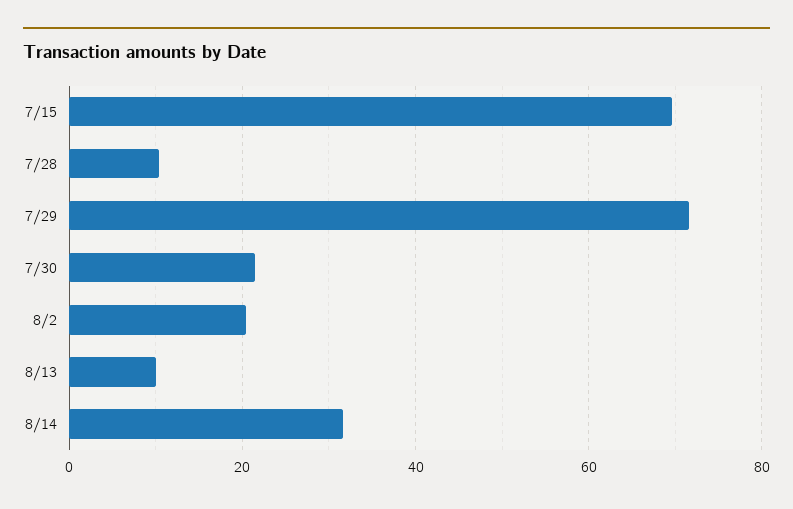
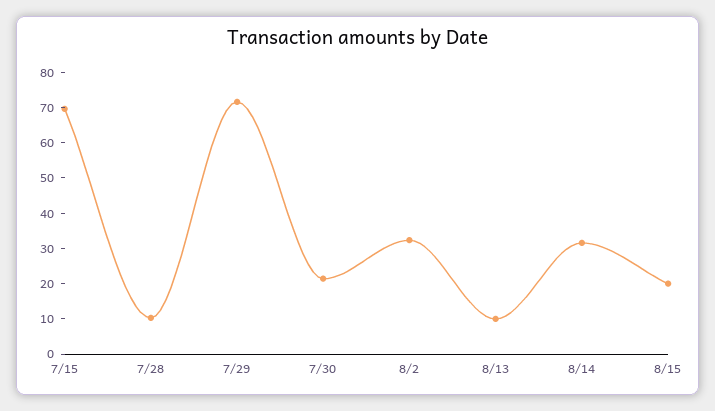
8/2: 20 -> 32.5
8/15: none -> 20

